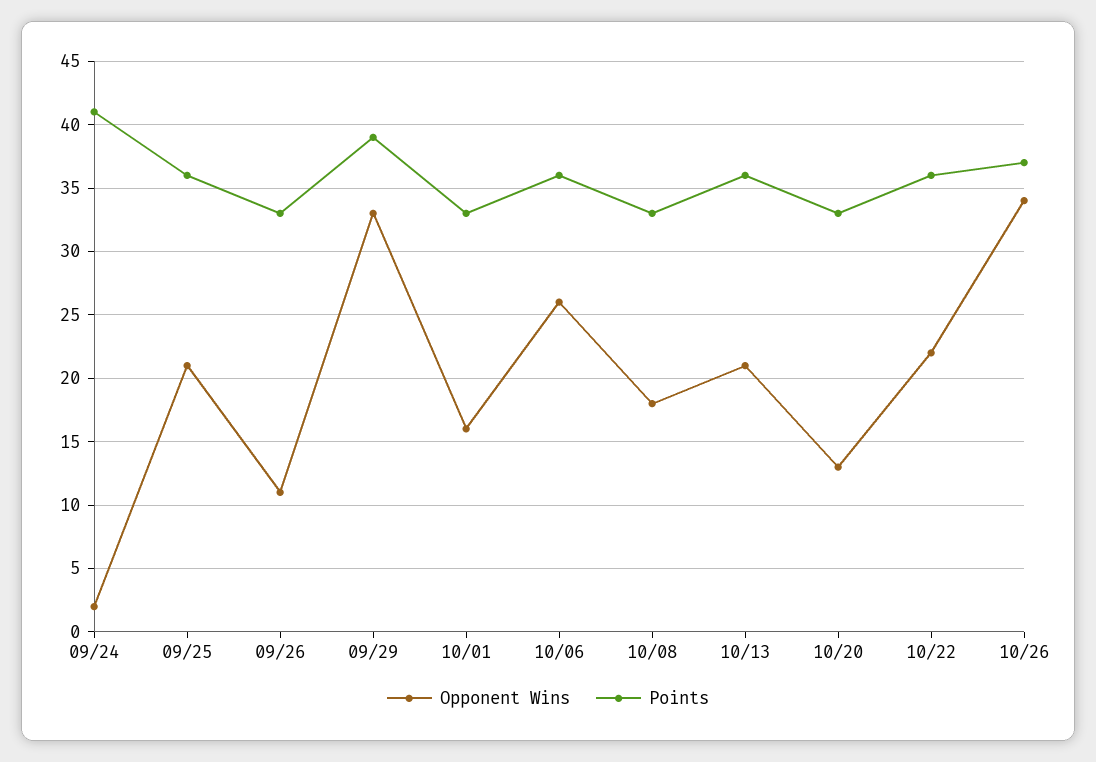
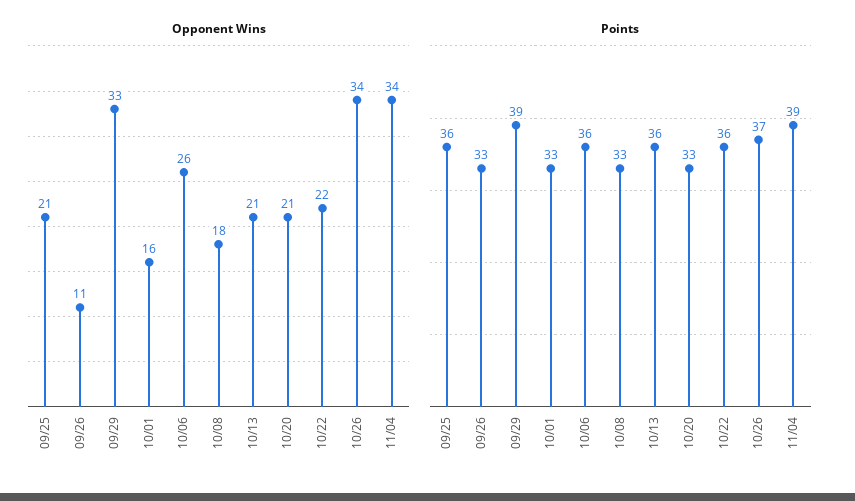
Opponent Wins, 09/24: 2 -> none
Points, 09/24: 41 -> none
Opponent Wins, 10/20: 13 -> 21
Opponent Wins, 11/04: none -> 34
Points, 11/04: none -> 39

